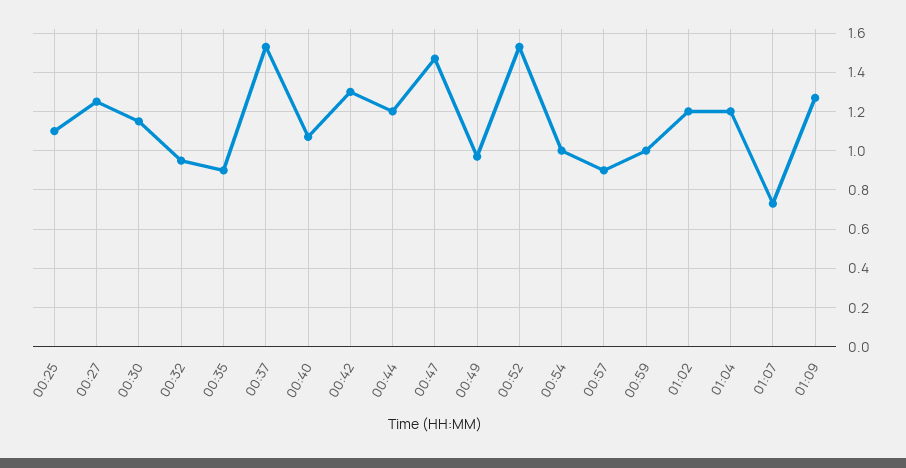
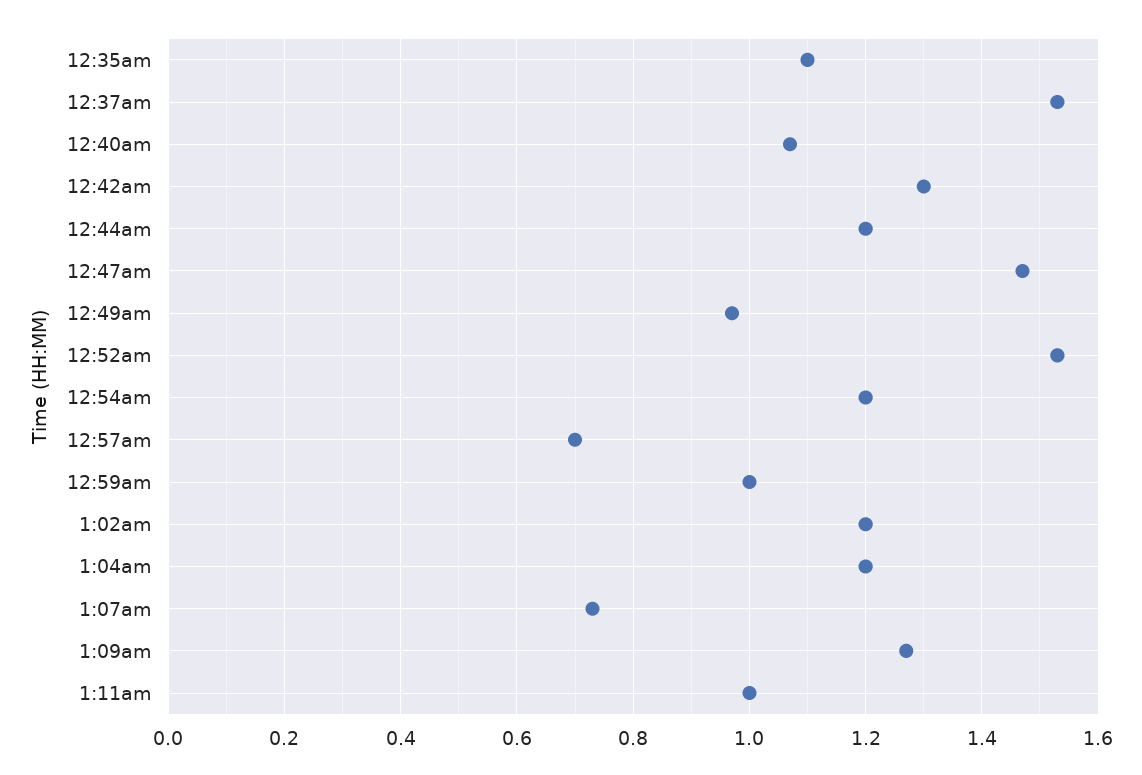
00:25: 1.1 -> none
00:27: 1.25 -> none
00:30: 1.15 -> none
00:32: 0.95 -> none
00:35: 0.9 -> 1.1
00:54: 1 -> 1.2
00:57: 0.9 -> 0.7
1:11am: none -> 1

